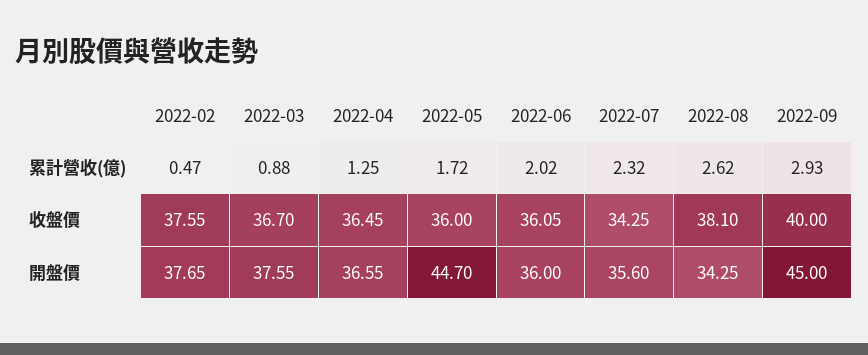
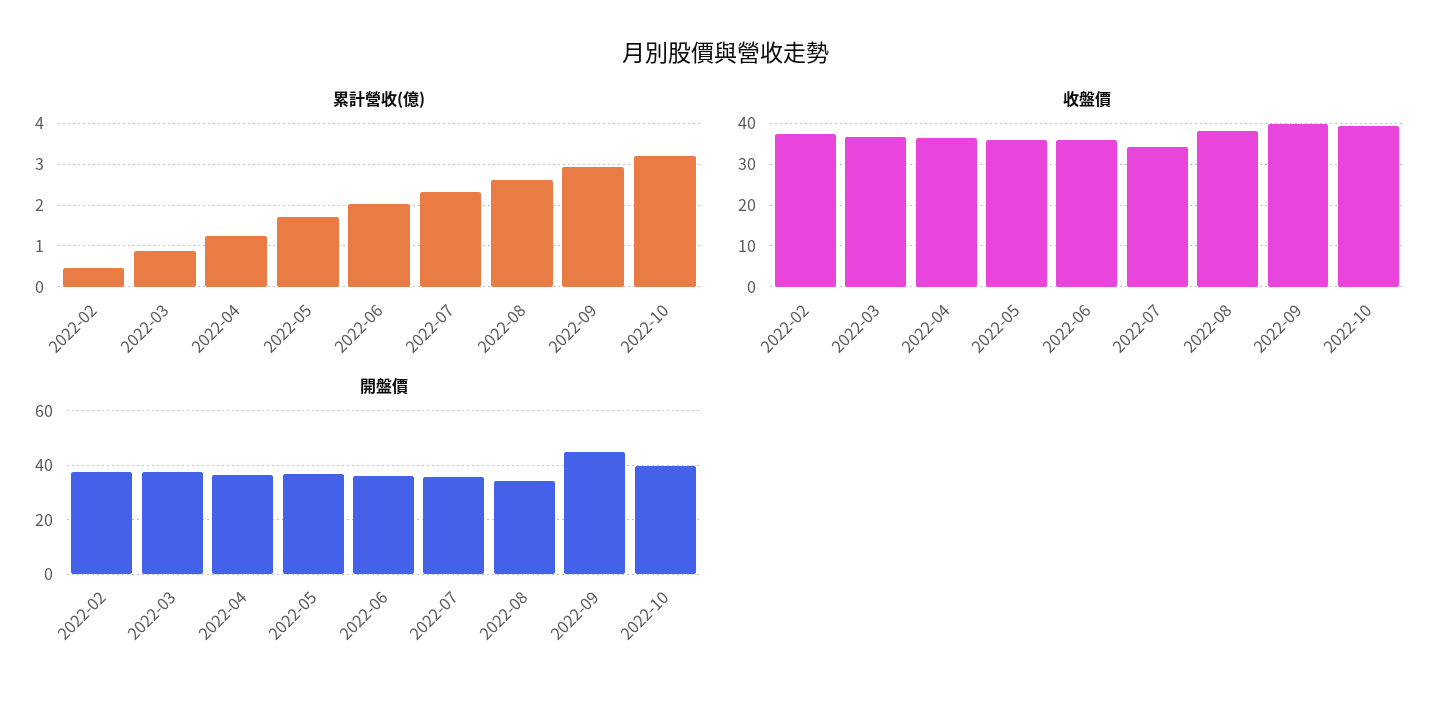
開盤價, 2022-05: 44.7 -> 37.5
累計營收(億), 2022-10: none -> 3.2
收盤價, 2022-10: none -> 40
開盤價, 2022-10: none -> 40

